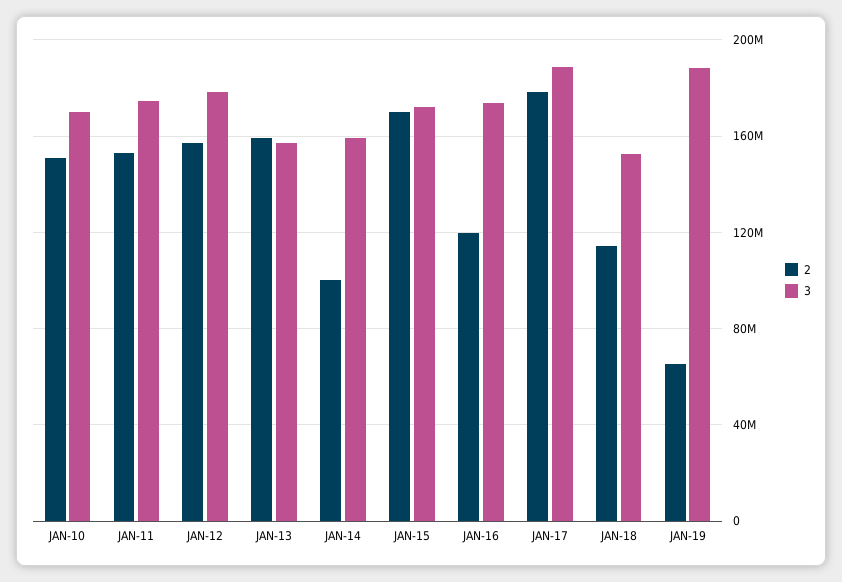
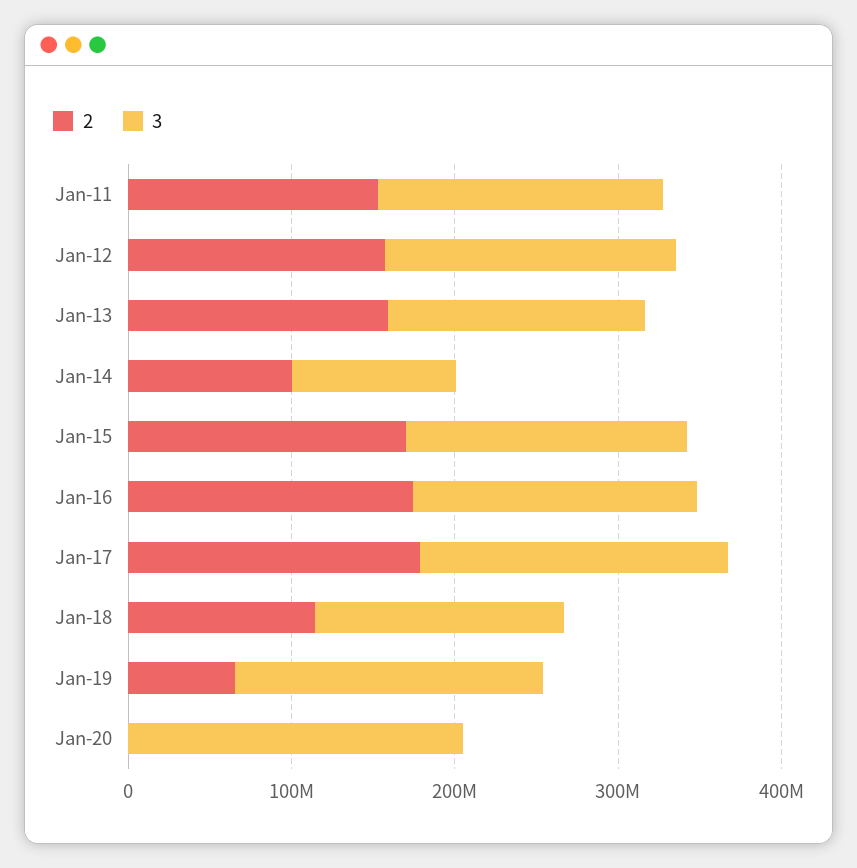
2, JAN-10: 150000000 -> none
3, JAN-10: 170000000 -> none
3, JAN-14: 160000000 -> 100000000
2, JAN-16: 120000000 -> 180000000
2, Jan-20: none -> 0
3, Jan-20: none -> 200000000

